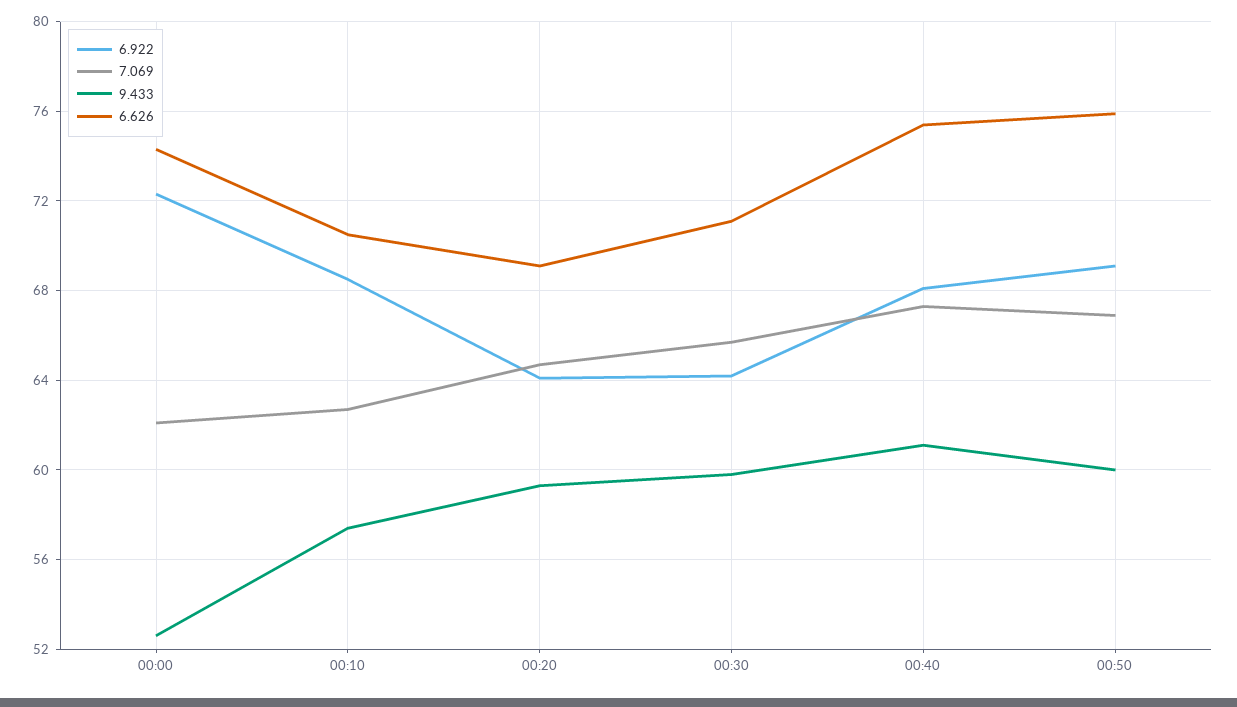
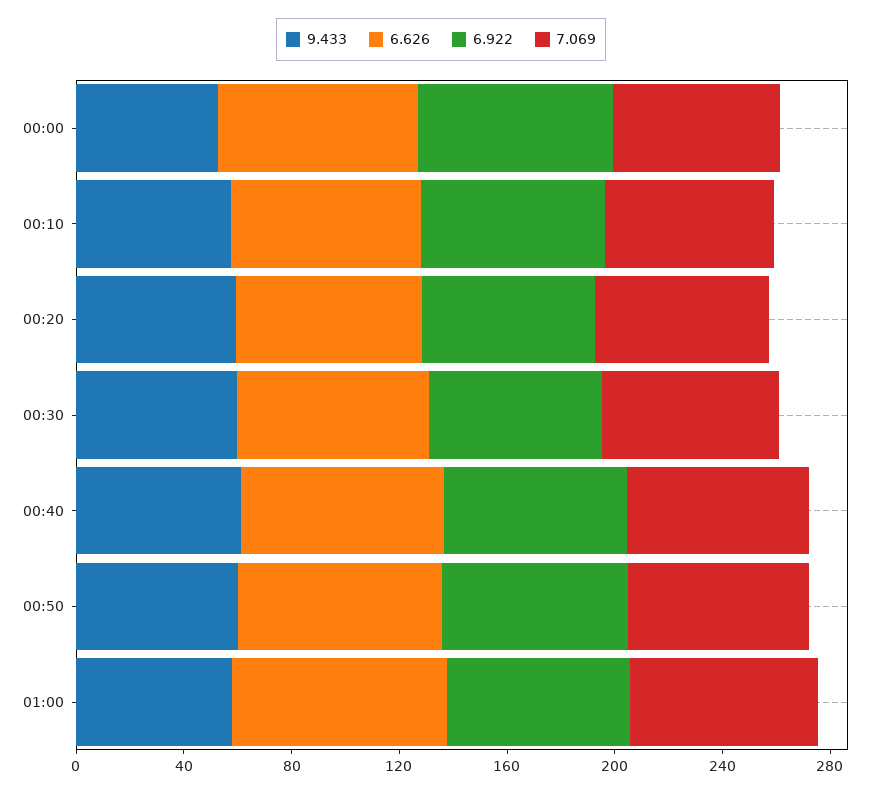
9.433, 01:00: none -> 60
6.626, 01:00: none -> 80
6.922, 01:00: none -> 70
7.069, 01:00: none -> 70

